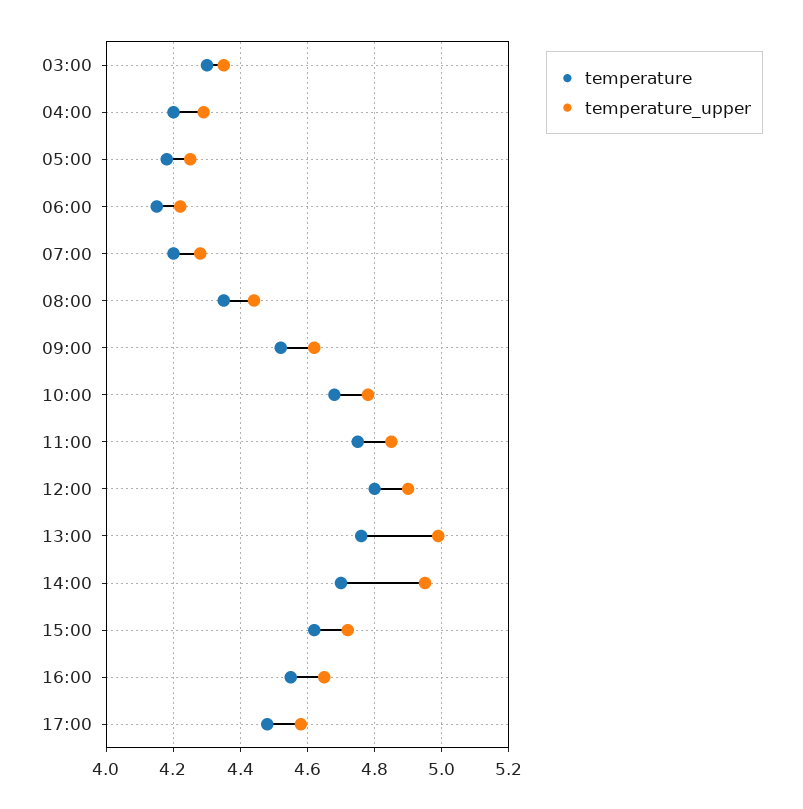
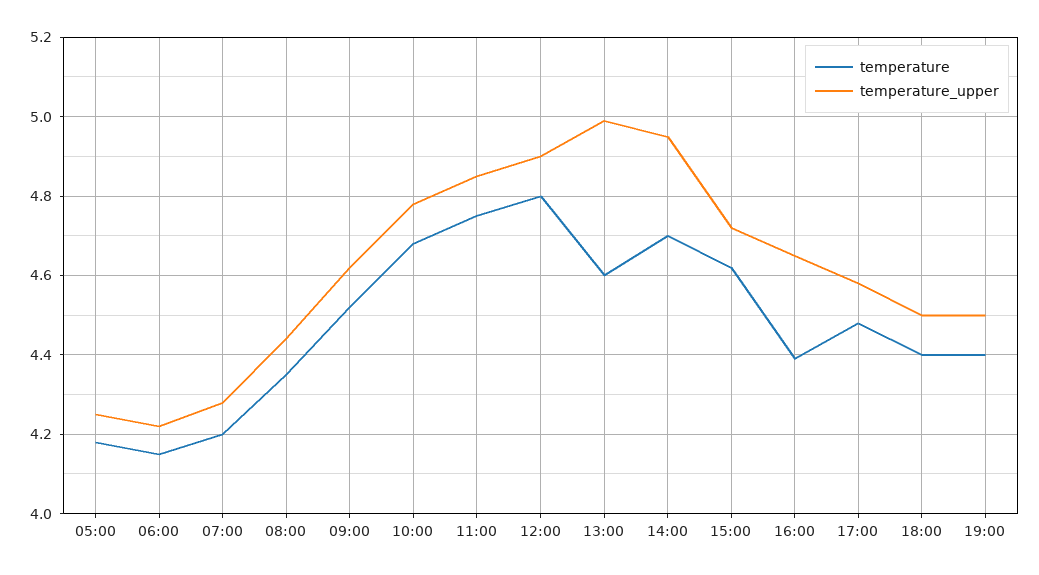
temperature, 03:00: 4.3 -> none
temperature_upper, 03:00: 4.35 -> none
temperature, 04:00: 4.2 -> none
temperature_upper, 04:00: 4.3 -> none
temperature, 13:00: 4.75 -> 4.6
temperature, 16:00: 4.55 -> 4.4
temperature, 18:00: none -> 4.4
temperature_upper, 18:00: none -> 4.5
temperature, 19:00: none -> 4.4
temperature_upper, 19:00: none -> 4.5

